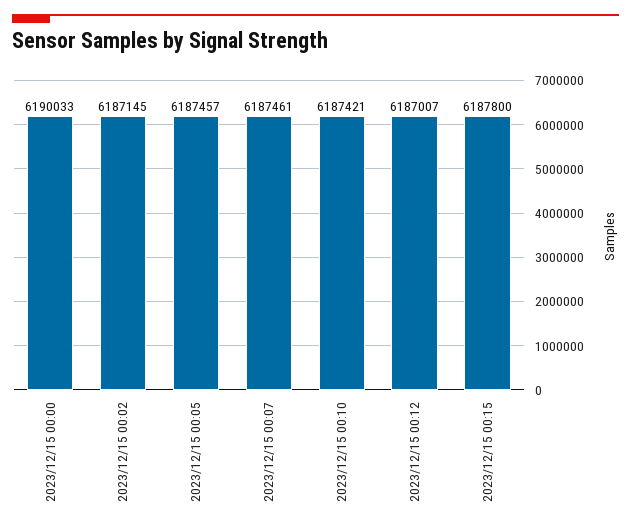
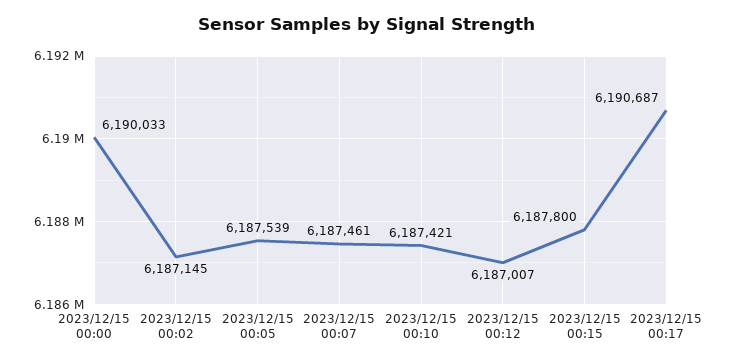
2023/12/15 00:05: 6187457 -> 6187539
2023/12/15 00:17: none -> 6190687

